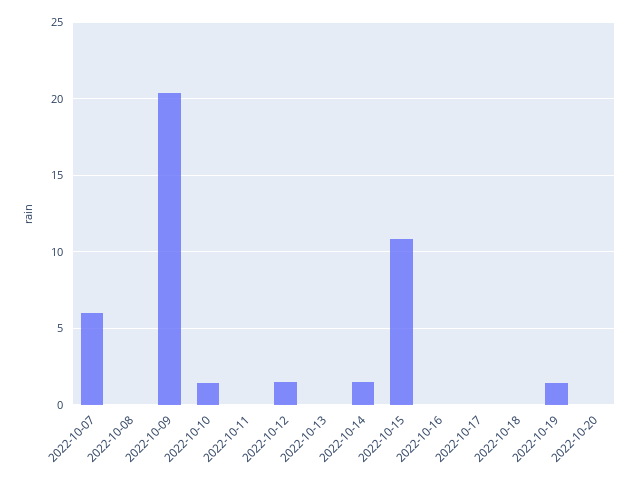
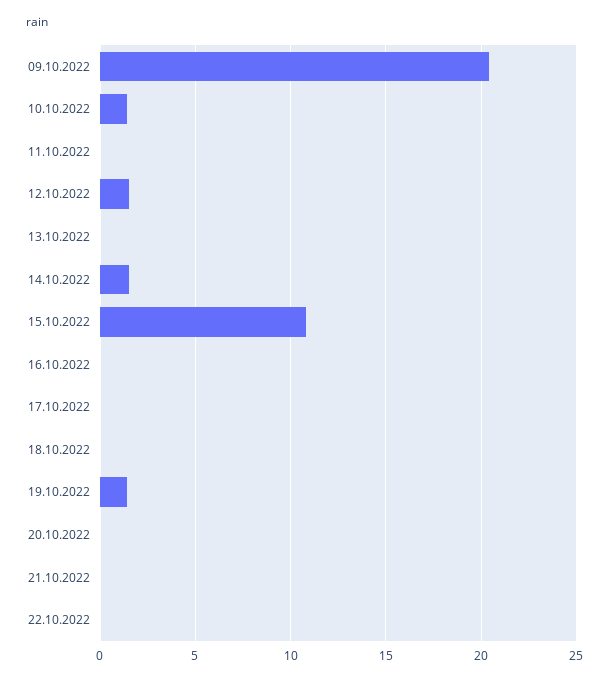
2022-10-07: 6 -> none
2022-10-08: 0 -> none
21.10.2022: none -> 0
22.10.2022: none -> 0

